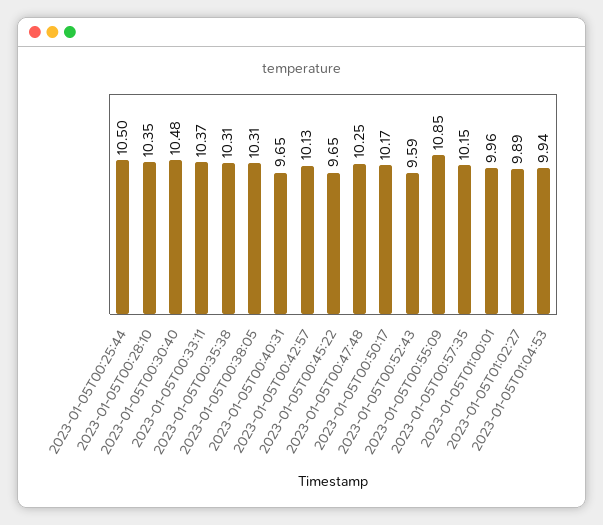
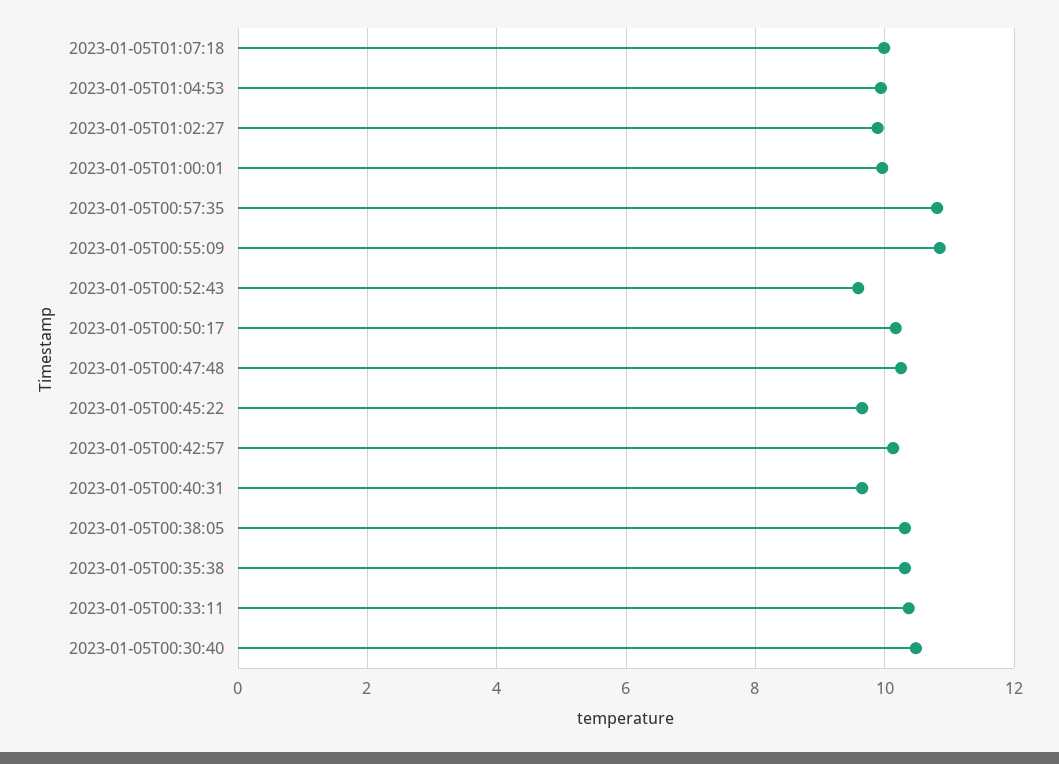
2023-01-05T00:25:44: 10.5 -> none
2023-01-05T00:28:10: 10.35 -> none
2023-01-05T00:57:35: 10.15 -> 10.8
2023-01-05T01:07:18: none -> 10

